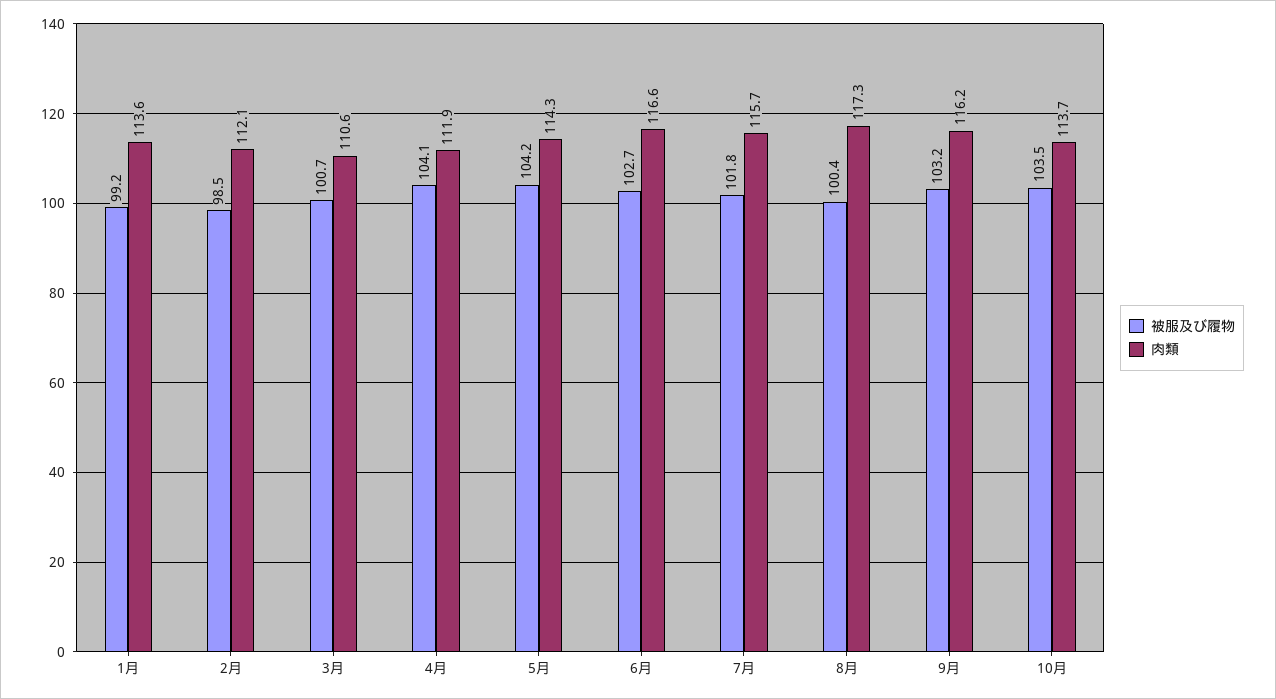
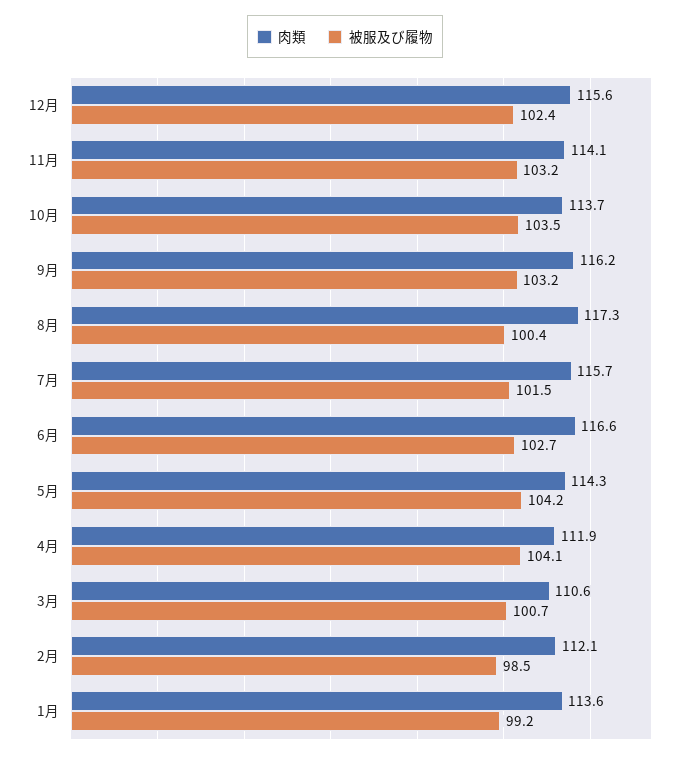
被服及び履物, 7月: 101.8 -> 101.5
肉類, 12月: none -> 115.6
被服及び履物, 12月: none -> 102.4
肉類, 11月: none -> 114.1
被服及び履物, 11月: none -> 103.2

